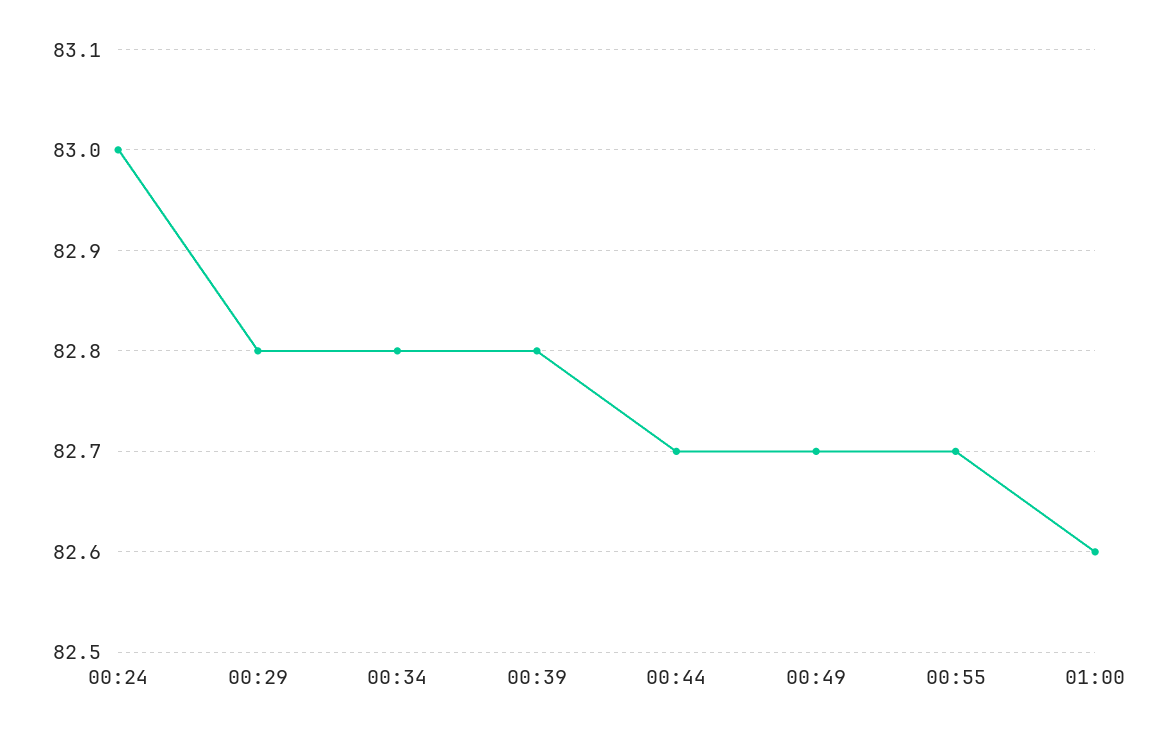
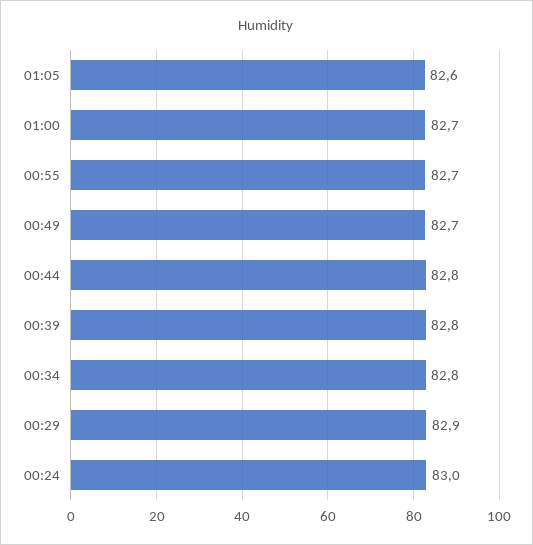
00:29: 82.8 -> 82.9
00:44: 82.7 -> 82.8
01:00: 82.6 -> 82.7
01:05: none -> 82.6

